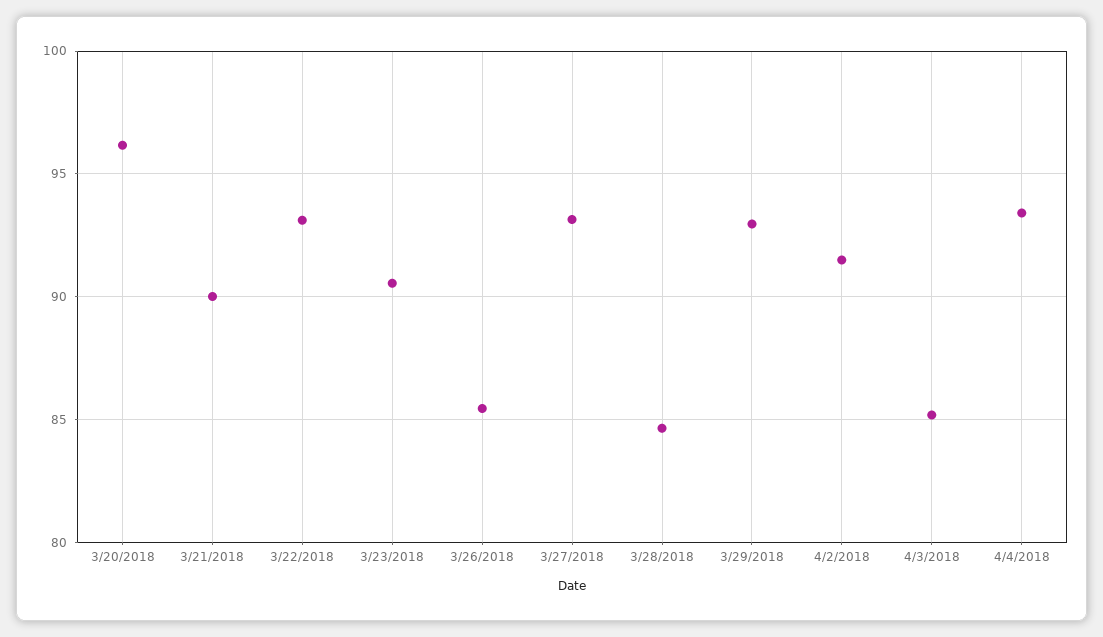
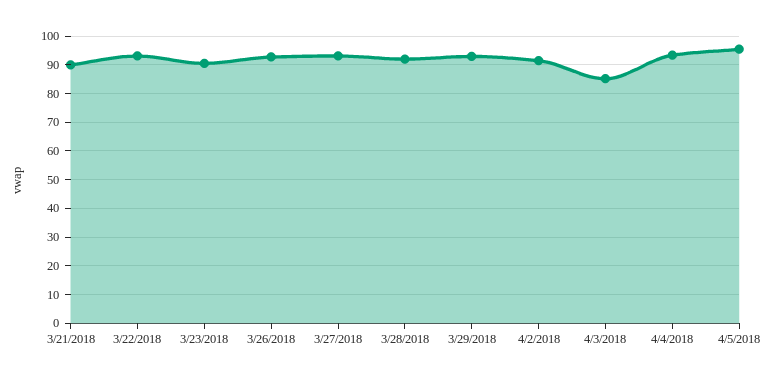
3/20/2018: 96 -> none
3/26/2018: 85.5 -> 92.5
3/28/2018: 84.5 -> 92.5
4/5/2018: none -> 95

